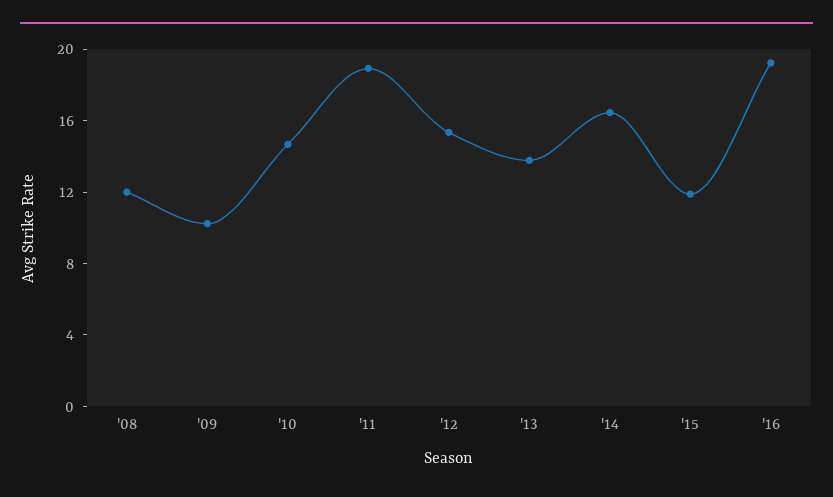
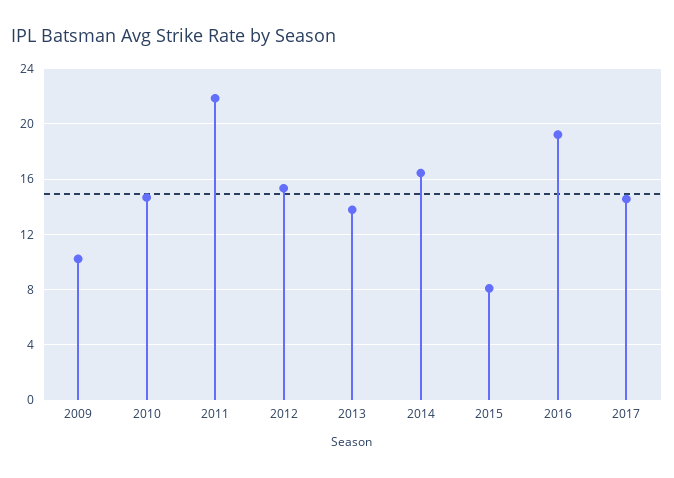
'08: 12 -> none
'11: 19 -> 22
'15: 12 -> 8
2017: none -> 14.5

